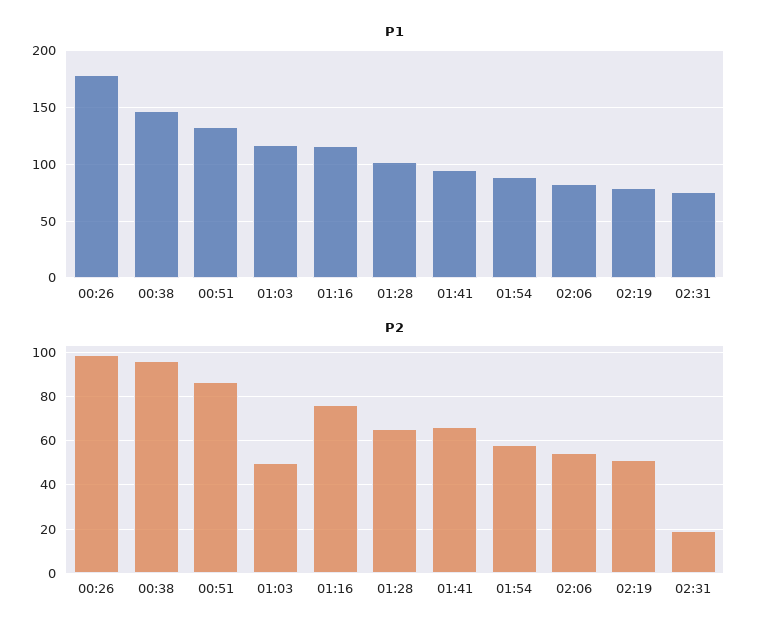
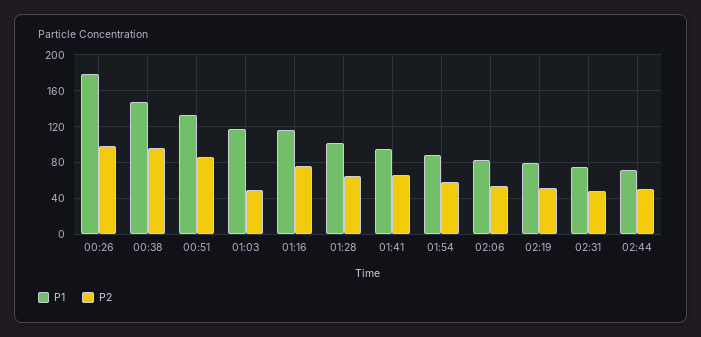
P2, 02:31: 20 -> 50
P1, 02:44: none -> 70
P2, 02:44: none -> 50

